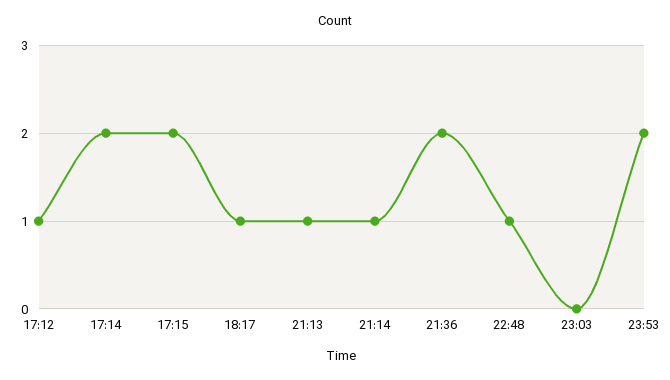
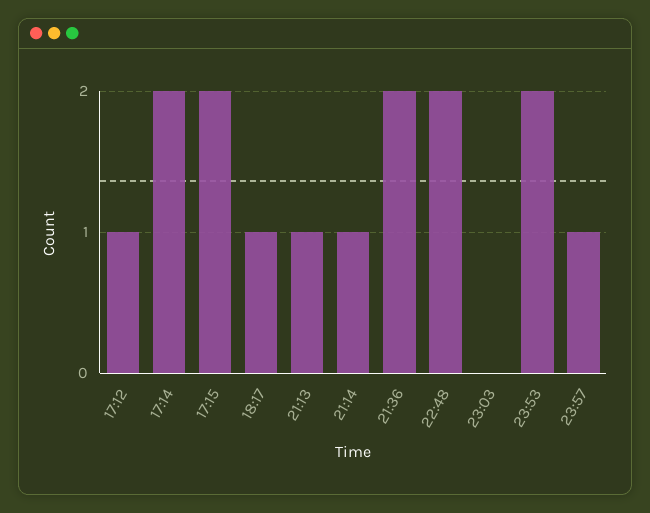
22:48: 1 -> 2
23:57: none -> 1

